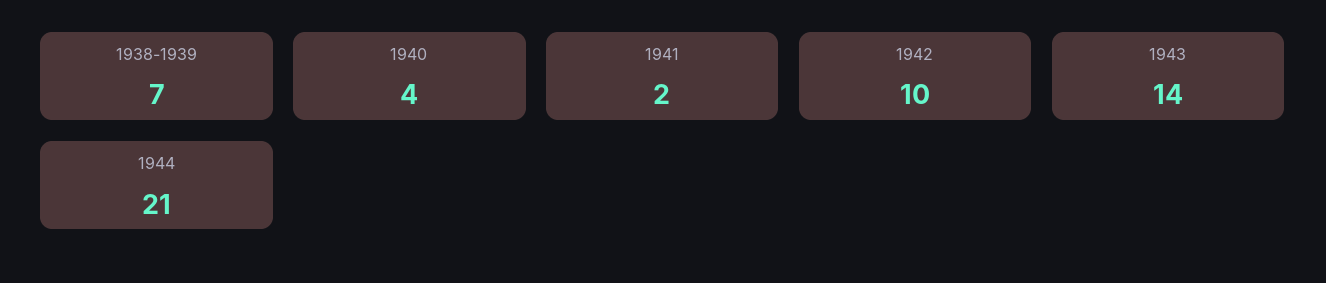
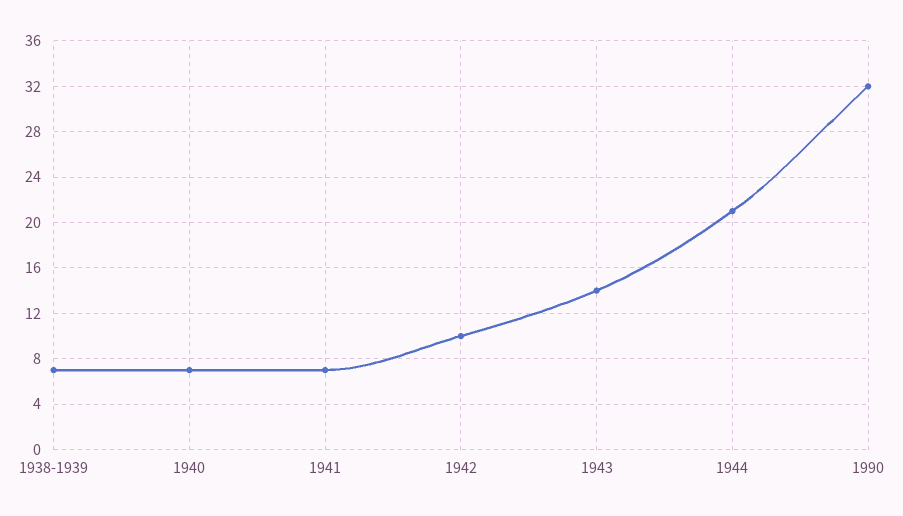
1940: 4 -> 7
1941: 2 -> 7
1990: none -> 32

